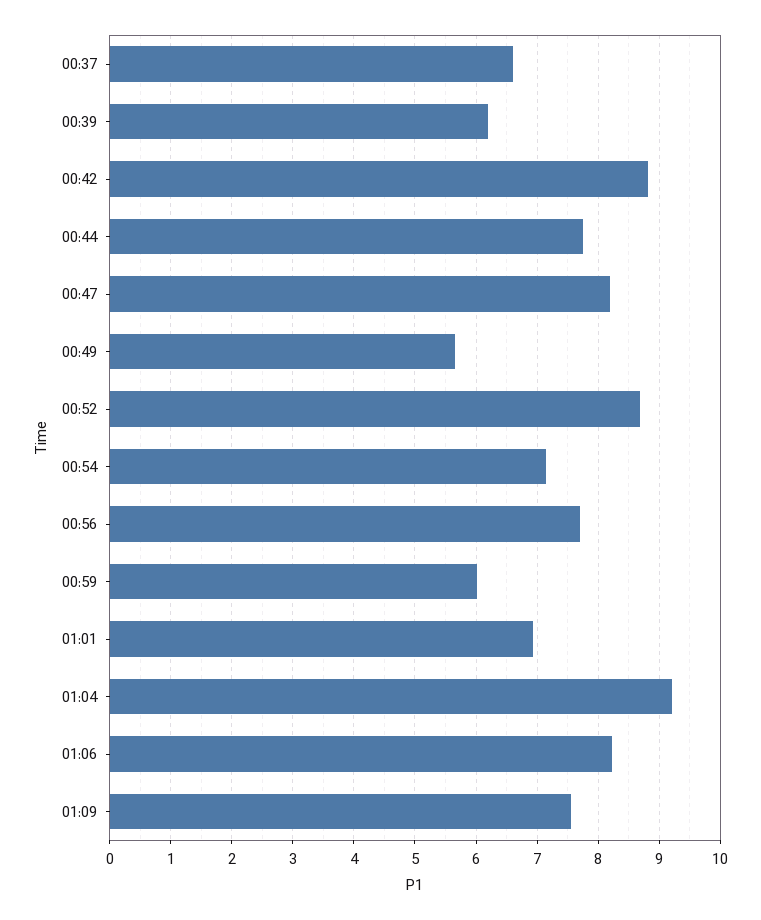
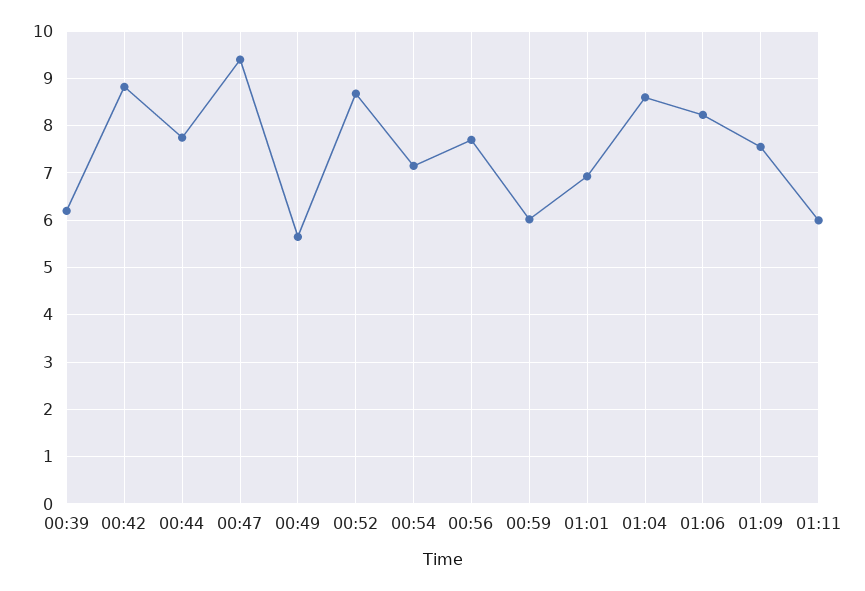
00:37: 6.6 -> none
00:47: 8.2 -> 9.4
01:04: 9.2 -> 8.6
01:11: none -> 6

